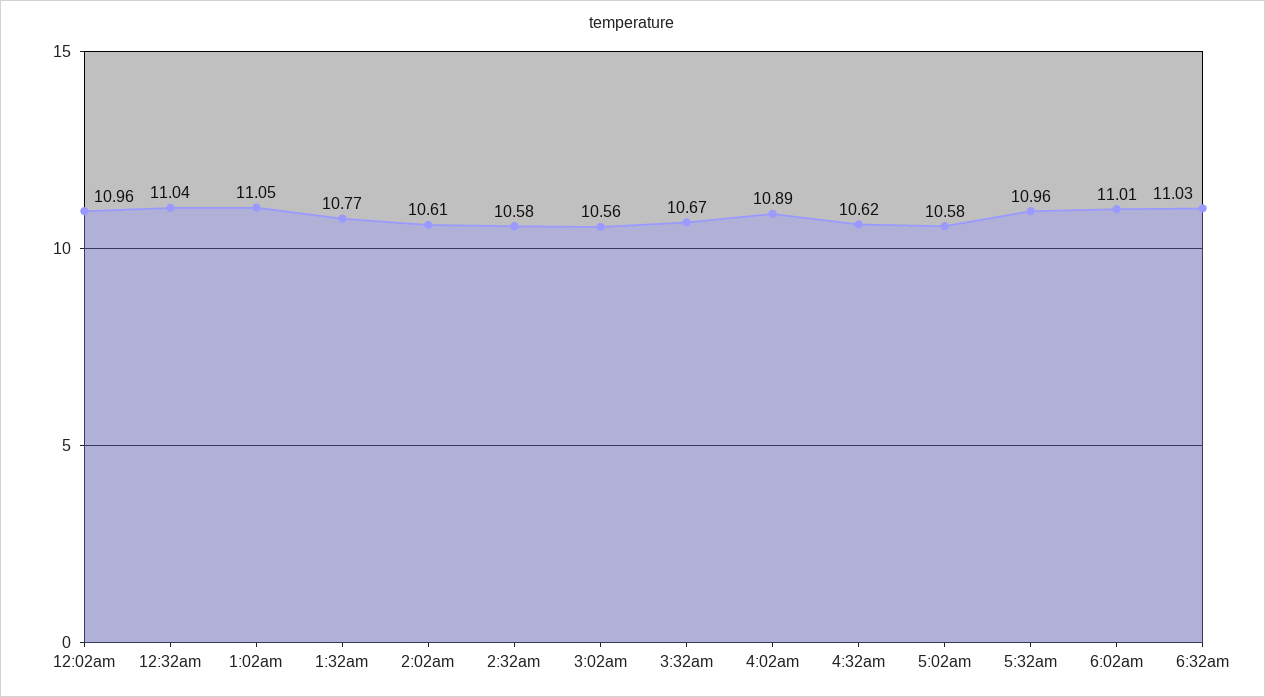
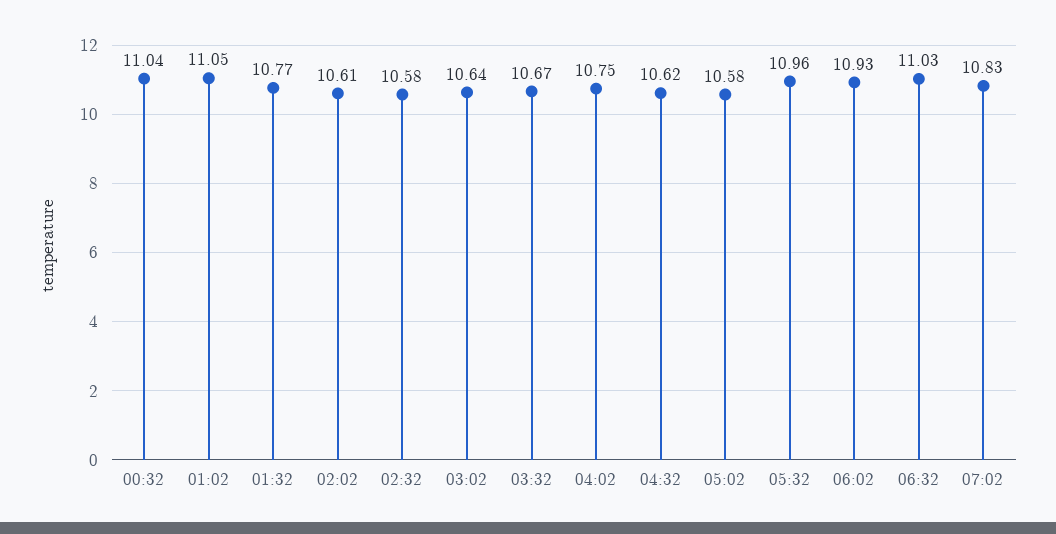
12:02am: 10.96 -> none
3:02am: 10.56 -> 10.64
4:02am: 10.89 -> 10.75
6:02am: 11.01 -> 10.93
07:02: none -> 10.83

